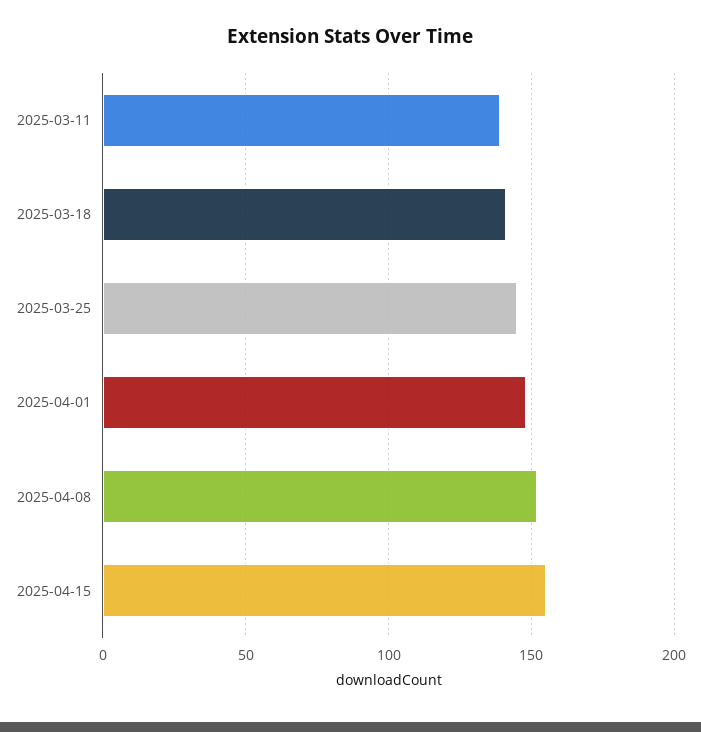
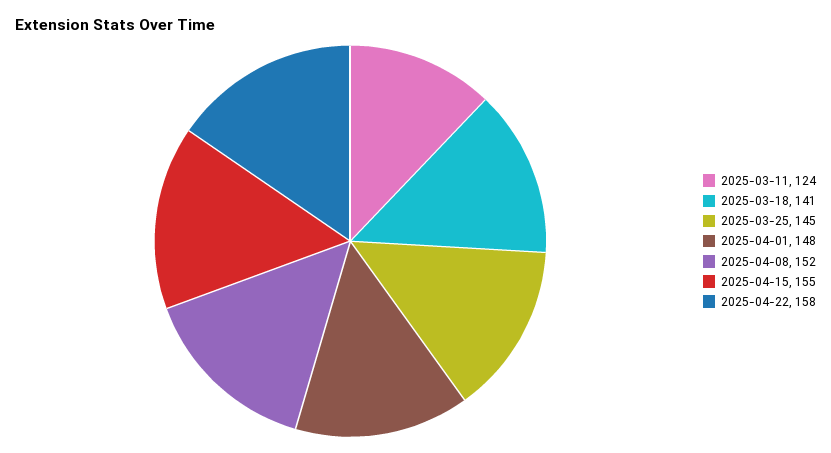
2025-03-11: 140 -> 124
2025-04-22: none -> 158

